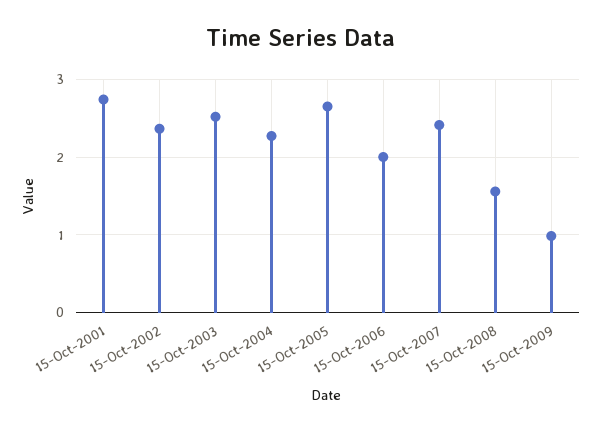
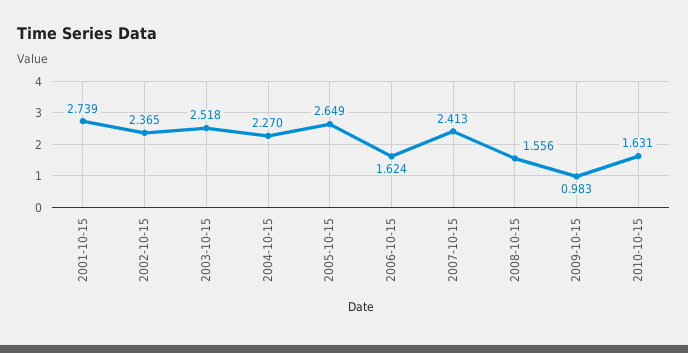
15-Oct-2006: 2 -> 1.624
2010-10-15: none -> 1.631

